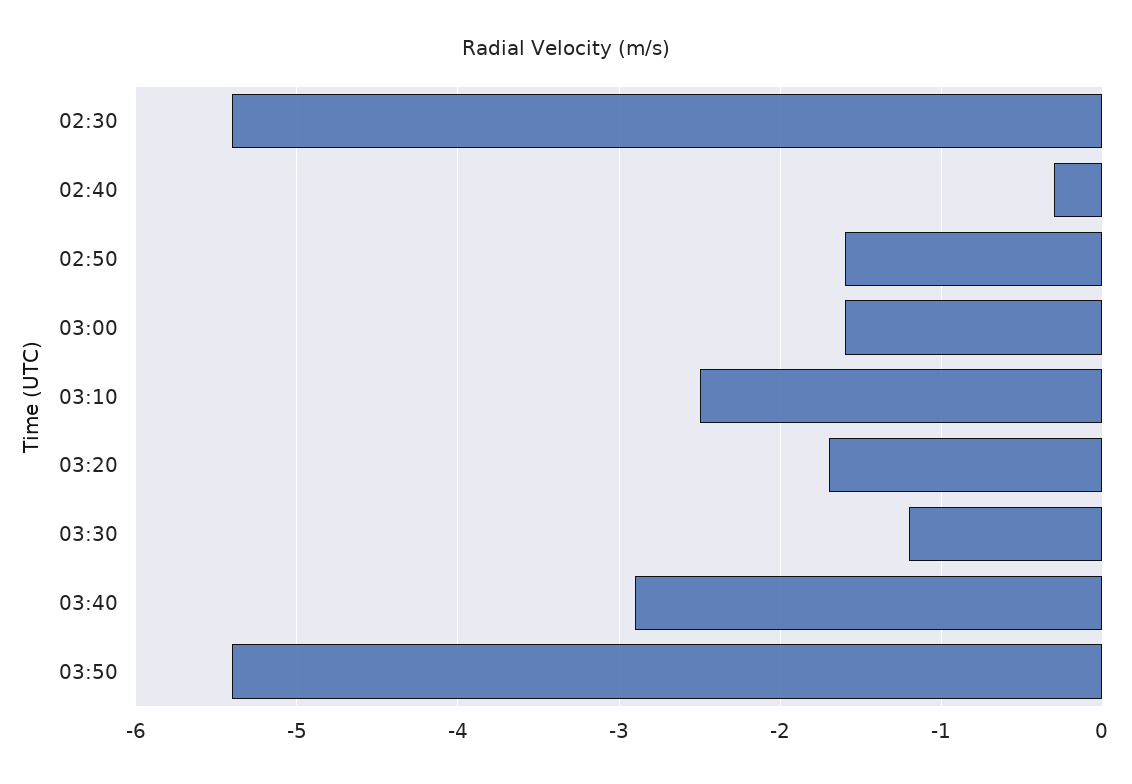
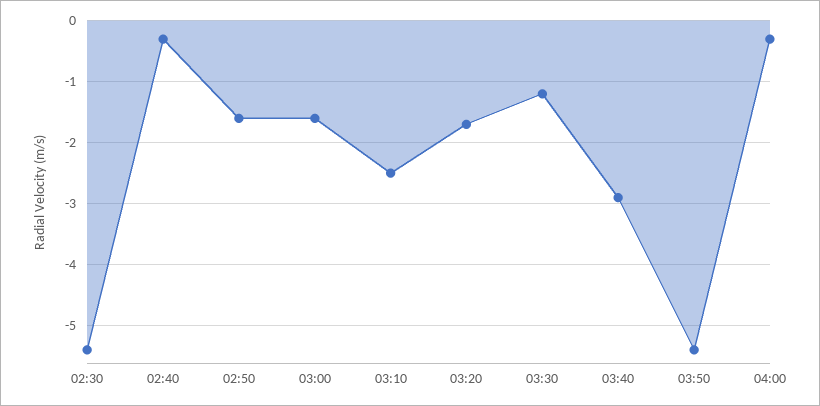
04:00: none -> -0.3

